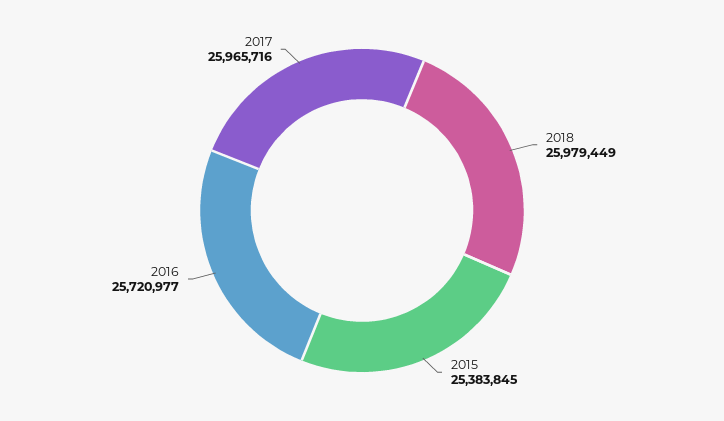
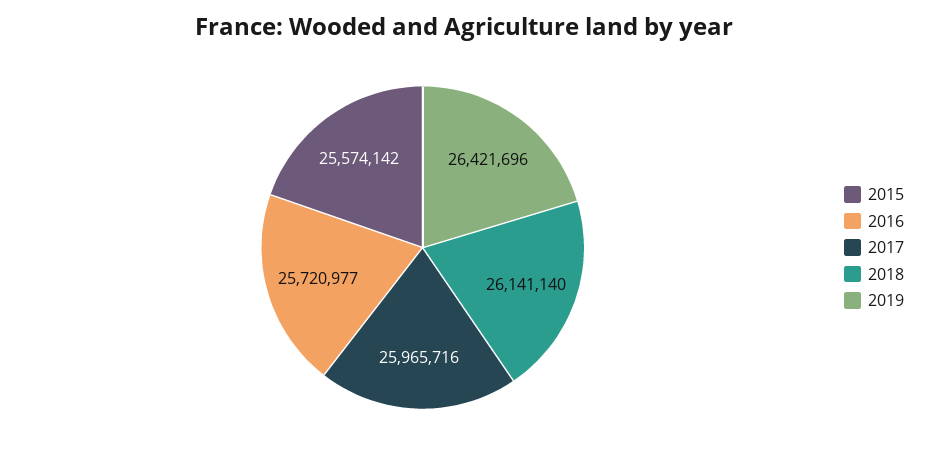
2018: 25979449 -> 26141140
2015: 25383845 -> 25574142
2019: none -> 26421696

